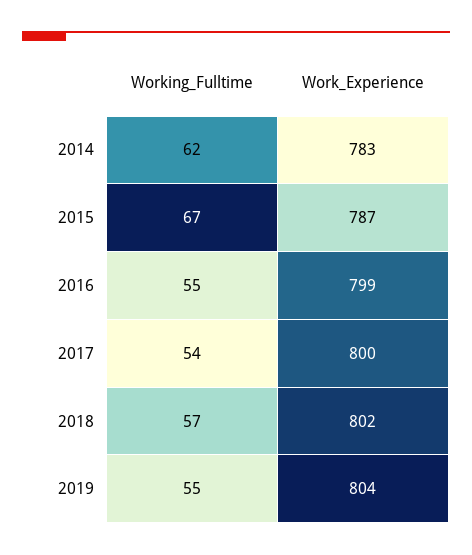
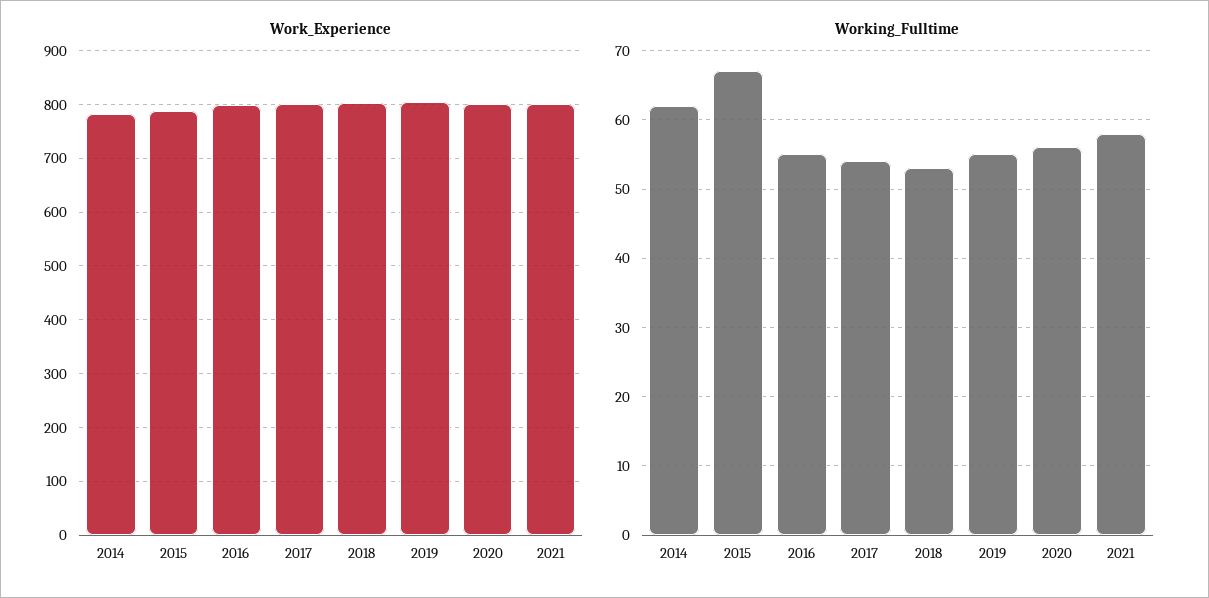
Working_Fulltime, 2018: 57 -> 53
Work_Experience, 2020: none -> 800
Work_Experience, 2021: none -> 800
Working_Fulltime, 2020: none -> 56
Working_Fulltime, 2021: none -> 58

